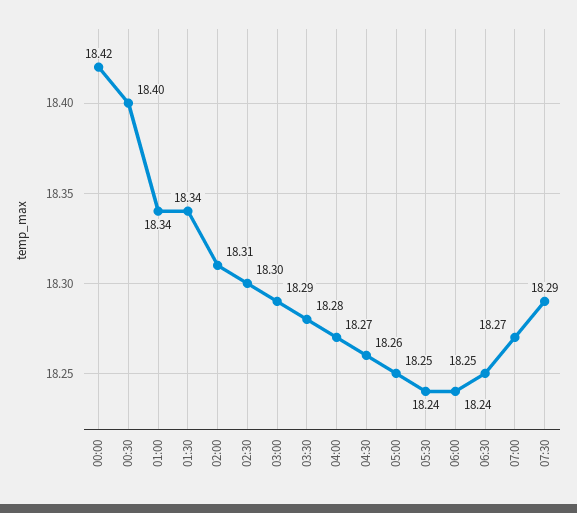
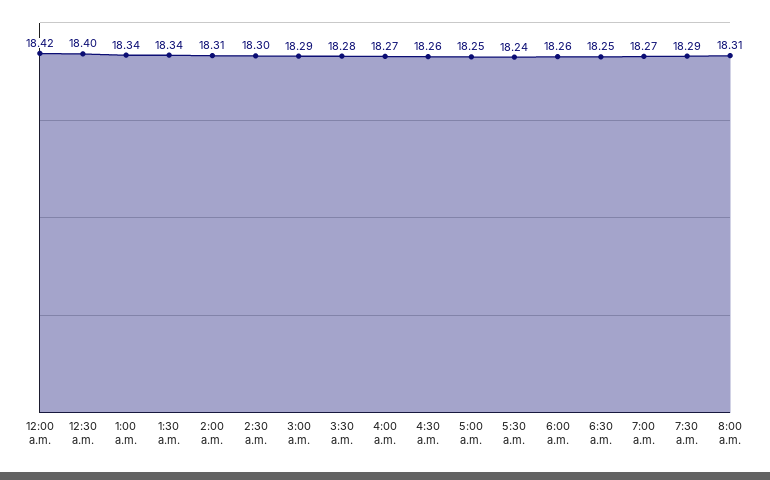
06:00: 18.24 -> 18.26
8:00 a.m.: none -> 18.31

